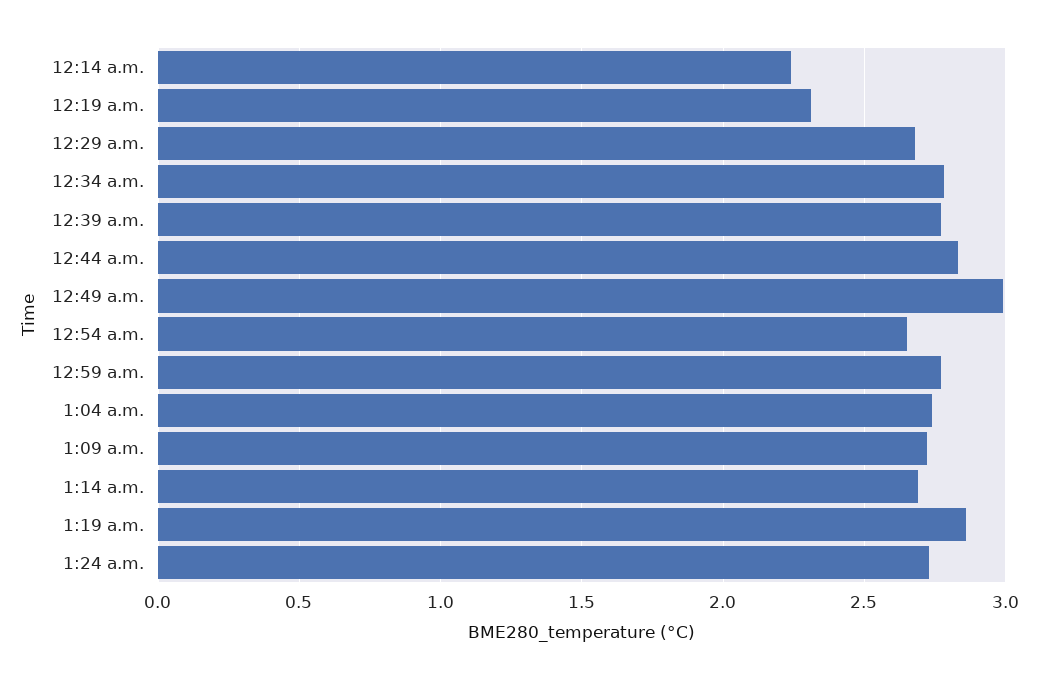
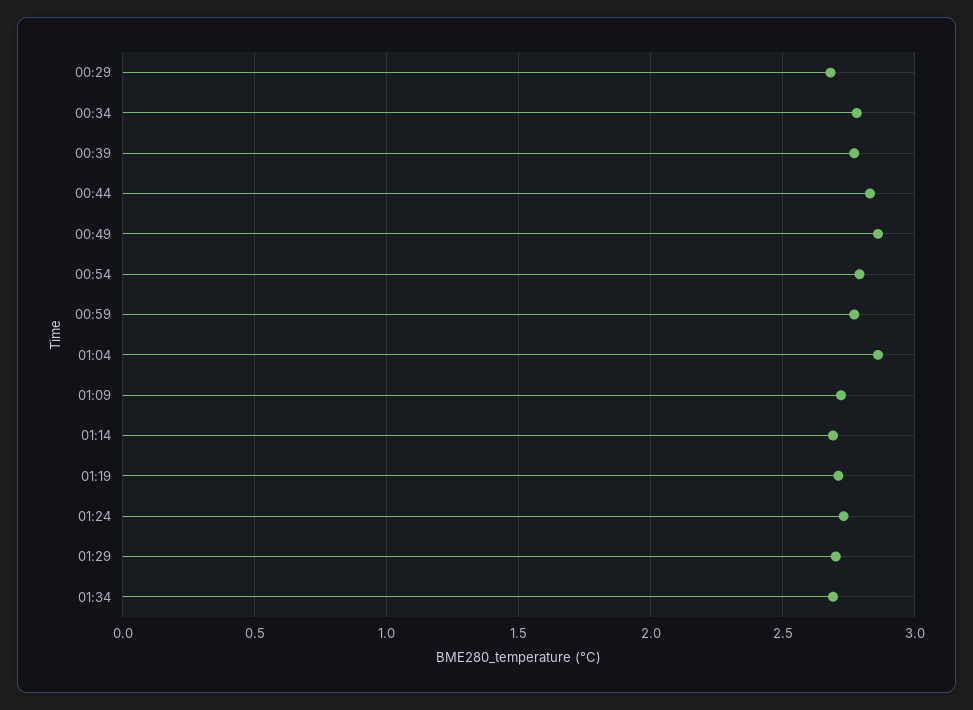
12:14 a.m.: 2.25 -> none
12:19 a.m.: 2.3 -> none
12:49 a.m.: 3 -> 2.85
12:54 a.m.: 2.65 -> 2.8
1:04 a.m.: 2.75 -> 2.85
1:19 a.m.: 2.85 -> 2.7
01:29: none -> 2.7
01:34: none -> 2.7

